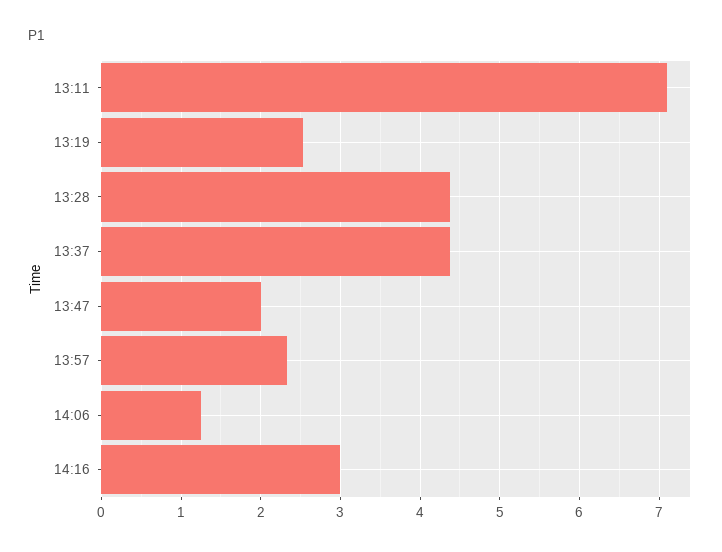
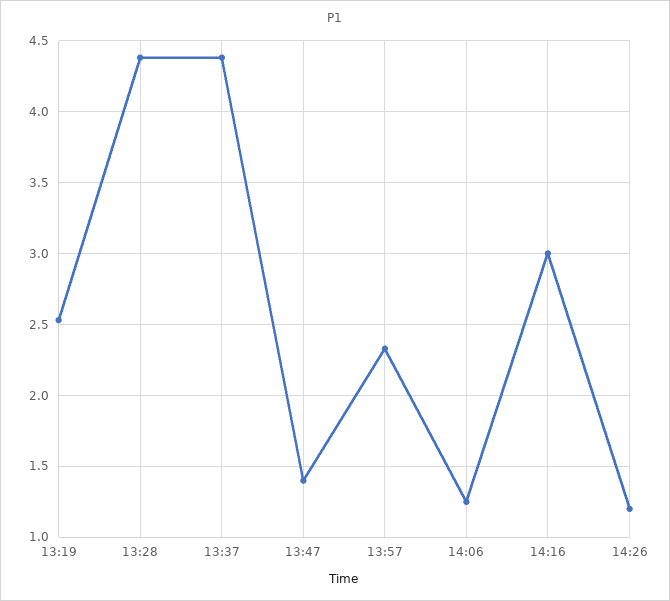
13:11: 7.1 -> none
13:47: 2 -> 1.4
14:26: none -> 1.2

